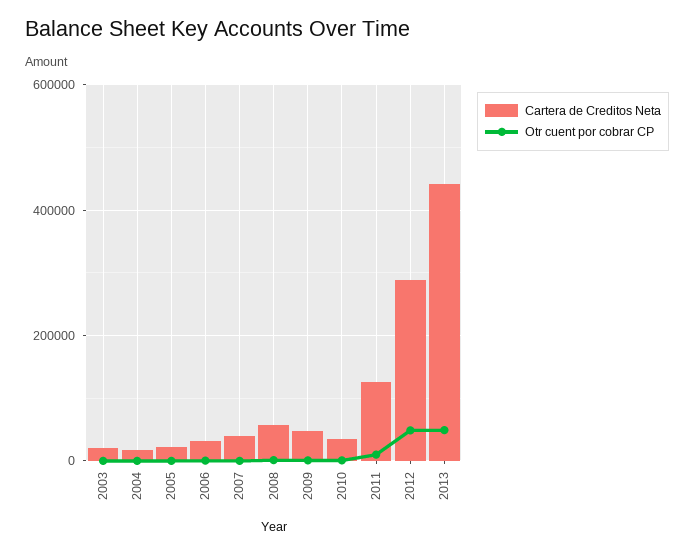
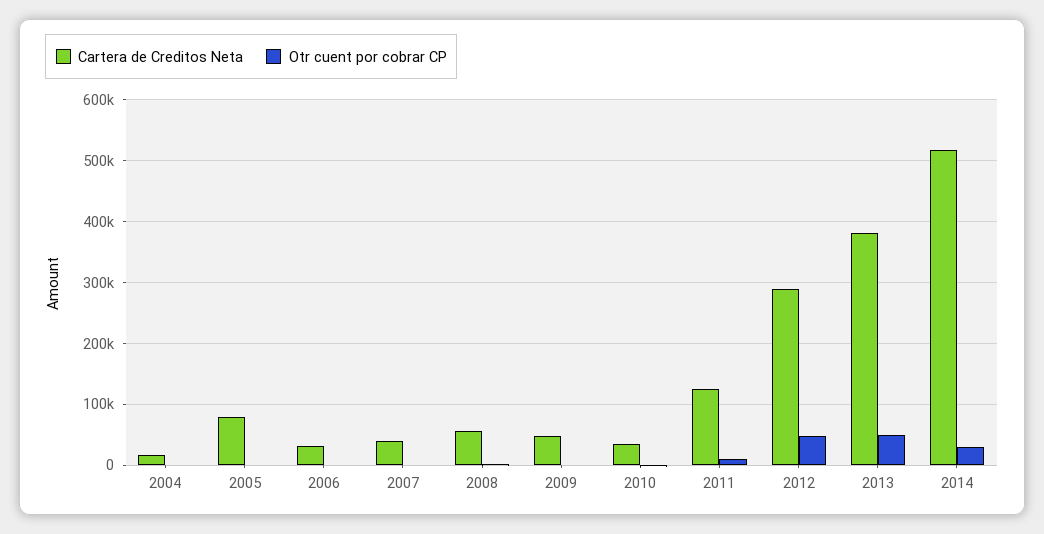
Cartera de Creditos Neta, 2003: 20000 -> none
Otr cuent por cobrar CP, 2003: 0 -> none
Cartera de Creditos Neta, 2005: 20000 -> 80000
Cartera de Creditos Neta, 2013: 440000 -> 380000
Cartera de Creditos Neta, 2014: none -> 520000
Otr cuent por cobrar CP, 2014: none -> 30000

